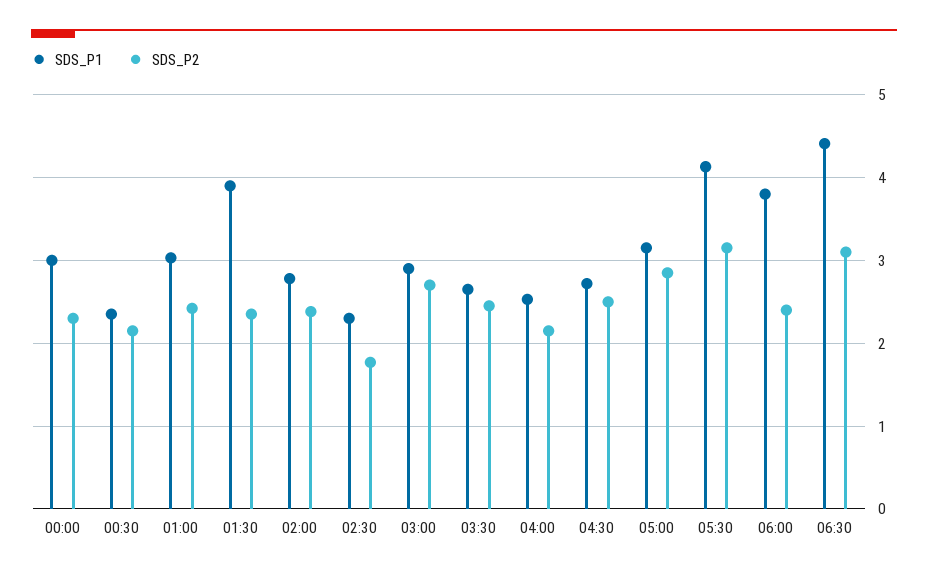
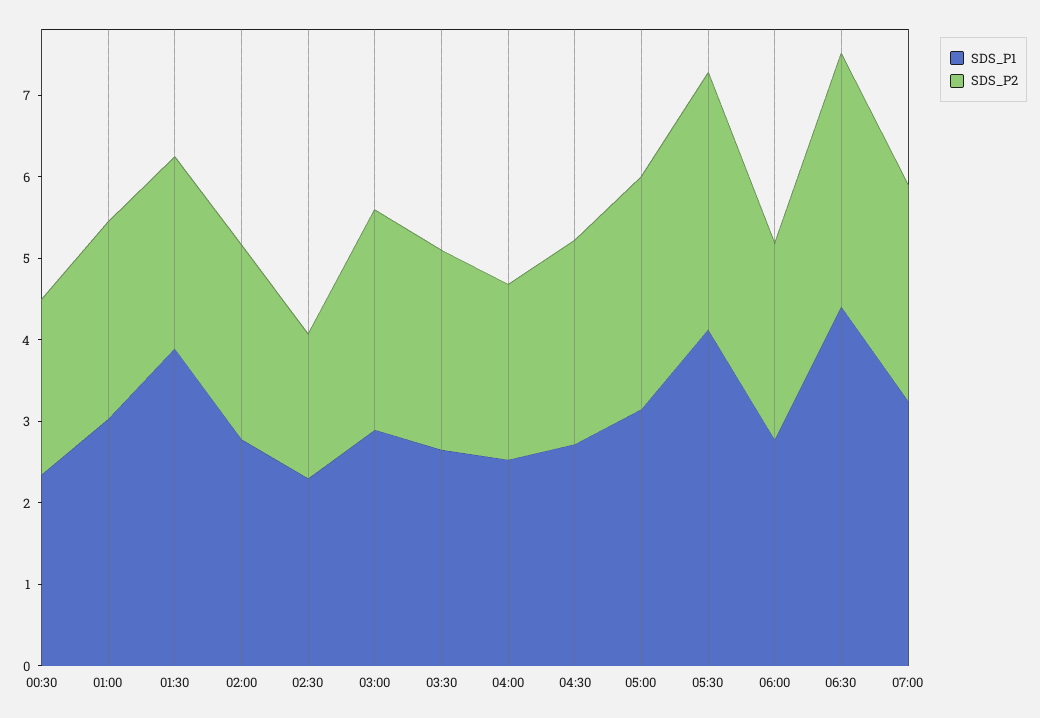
SDS_P1, 00:00: 3 -> none
SDS_P2, 00:00: 2.3 -> none
SDS_P1, 06:00: 3.8 -> 2.8
SDS_P1, 07:00: none -> 3.2
SDS_P2, 07:00: none -> 2.6

